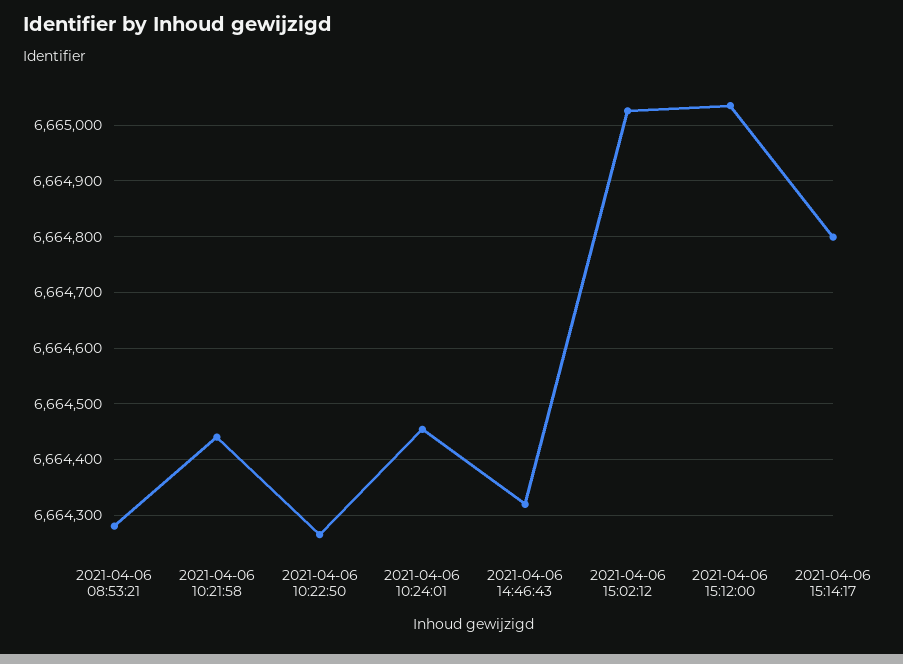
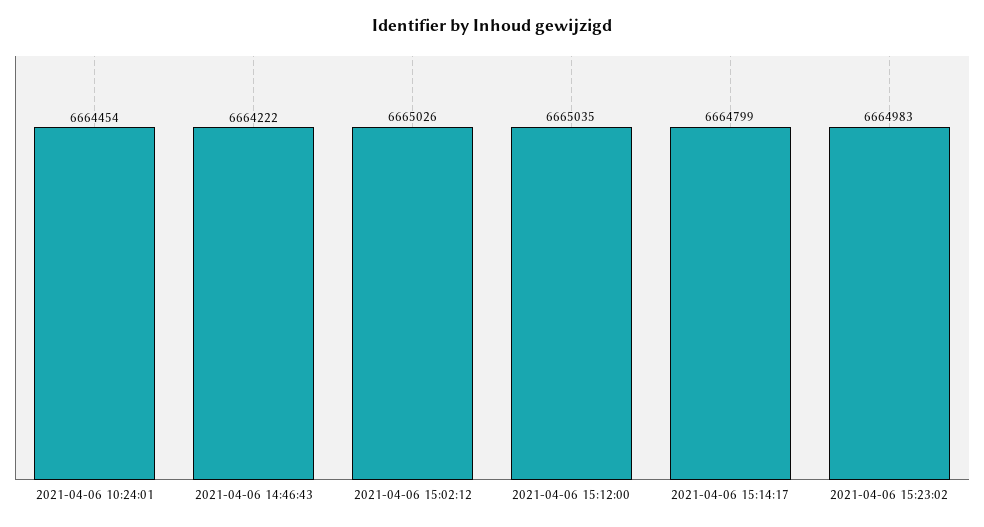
2021-04-06 08:53:21: 6664280 -> none
2021-04-06 10:21:58: 6664440 -> none
2021-04-06 10:22:50: 6664260 -> none
2021-04-06 14:46:43: 6664320 -> 6664222
2021-04-06 15:23:02: none -> 6664983

